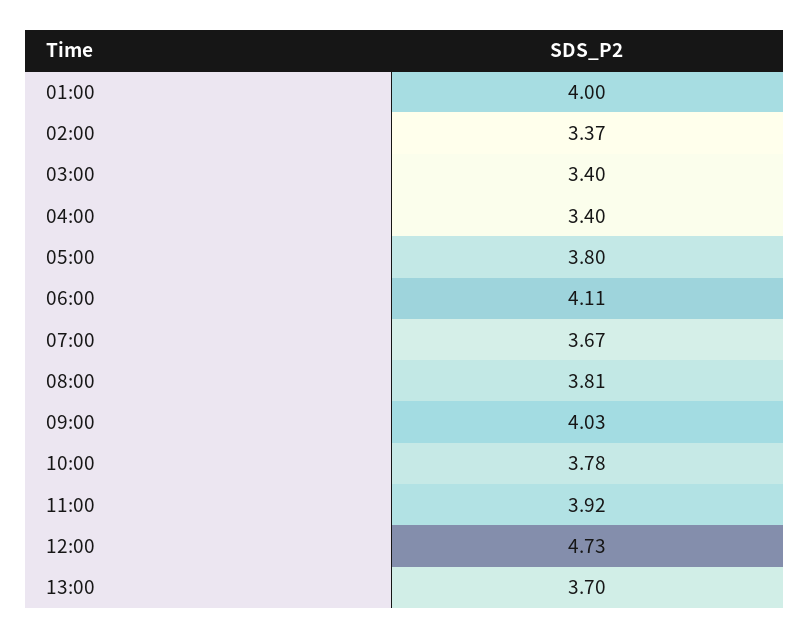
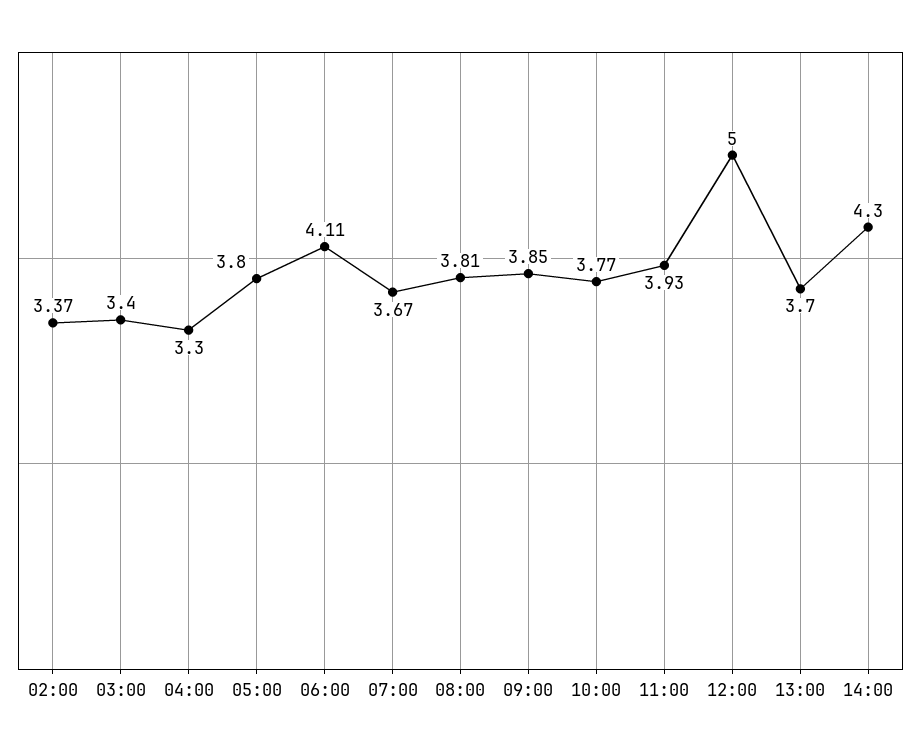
01:00: 4 -> none
04:00: 3.4 -> 3.3
09:00: 4.03 -> 3.85
10:00: 3.78 -> 3.77
11:00: 3.92 -> 3.93
12:00: 4.73 -> 5
14:00: none -> 4.3

